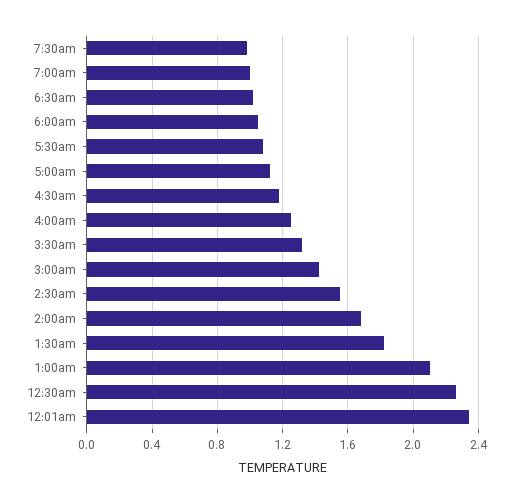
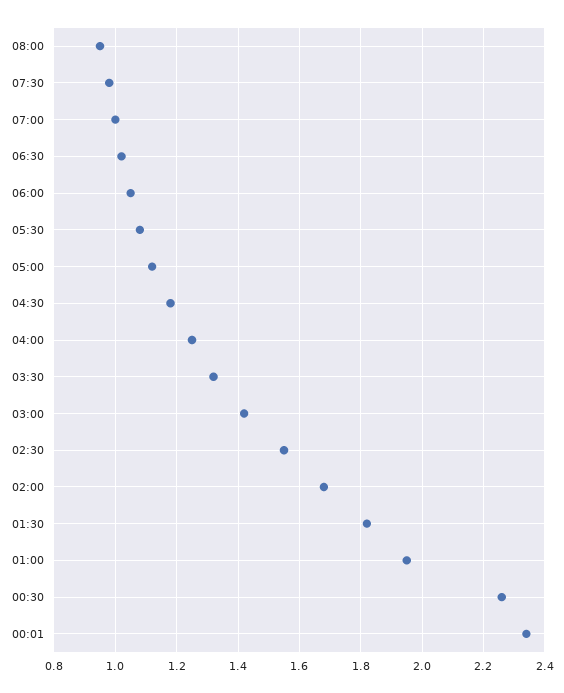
1:00am: 2.1 -> 1.95
08:00: none -> 0.95

